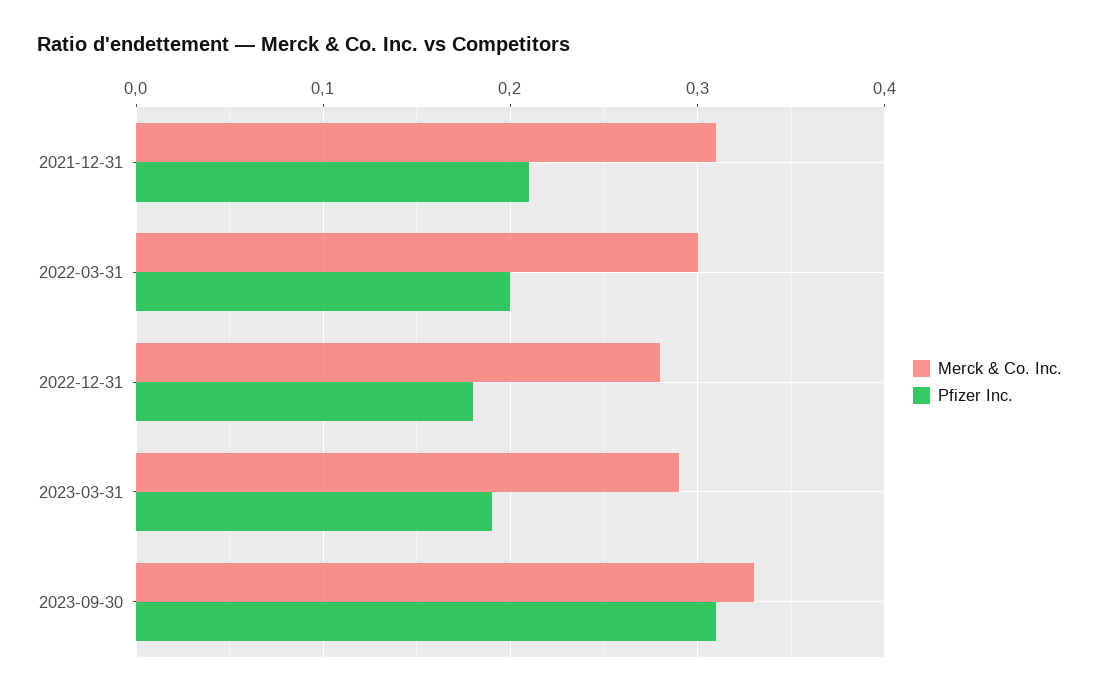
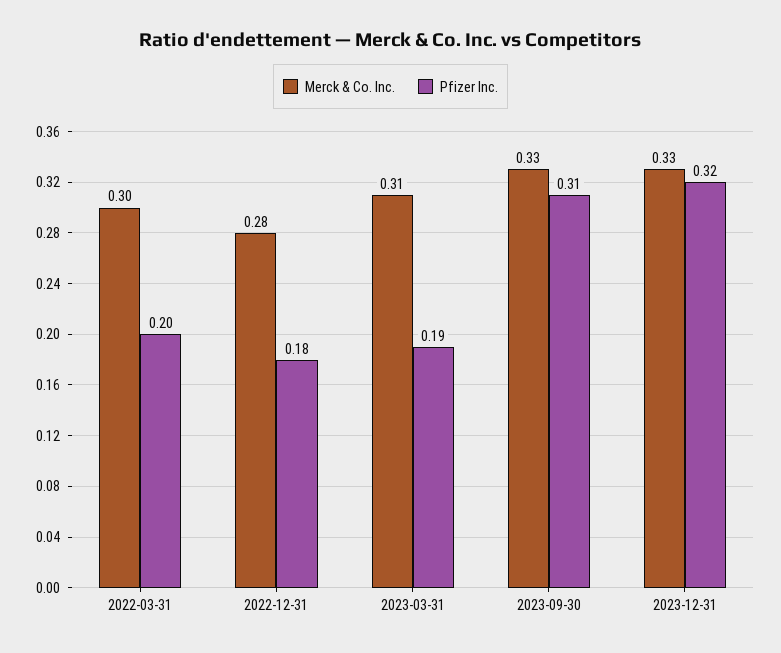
Merck & Co. Inc., 2021-12-31: 0.31 -> none
Pfizer Inc., 2021-12-31: 0.21 -> none
Merck & Co. Inc., 2023-03-31: 0.29 -> 0.31
Merck & Co. Inc., 2023-12-31: none -> 0.33
Pfizer Inc., 2023-12-31: none -> 0.32

